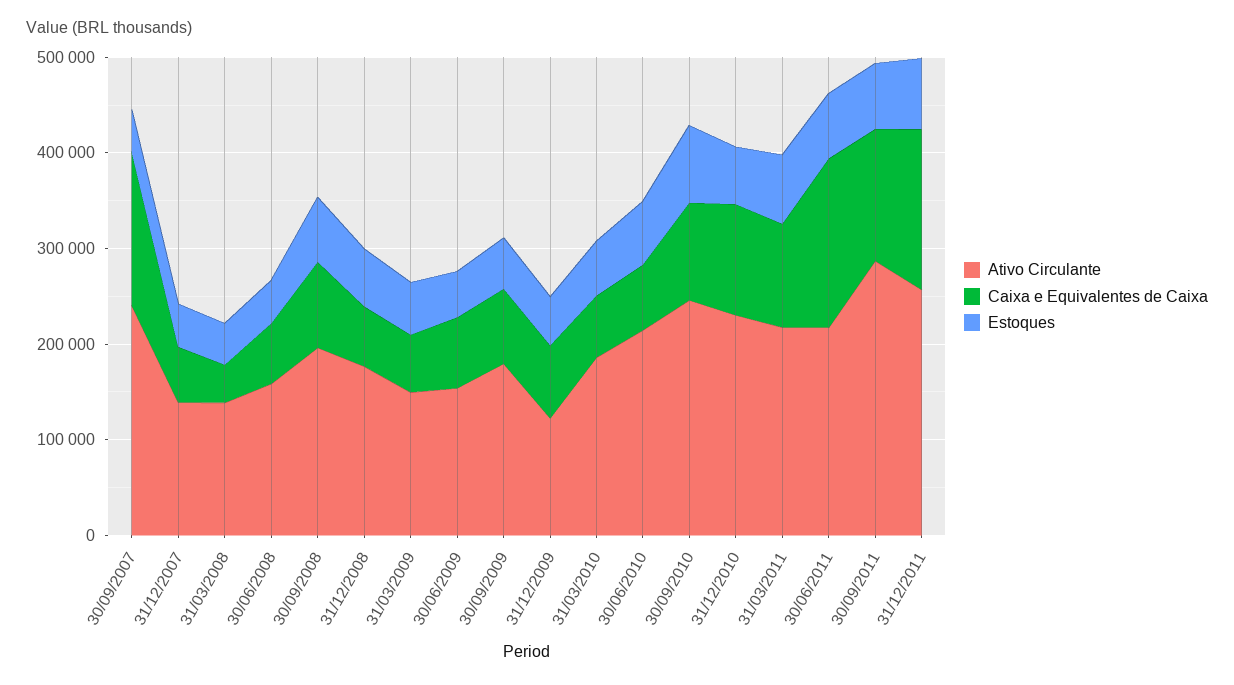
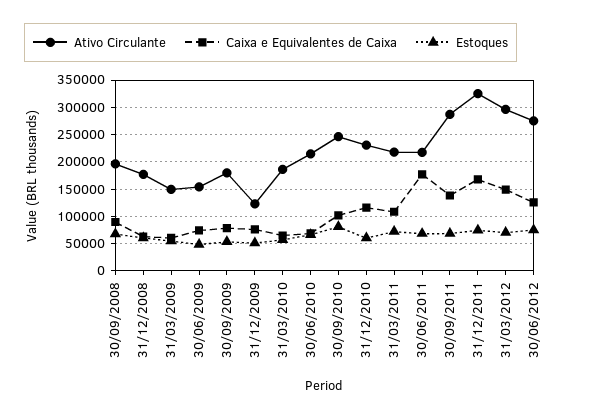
Ativo Circulante, 30/09/2007: 240000 -> none
Caixa e Equivalentes de Caixa, 30/09/2007: 160000 -> none
Estoques, 30/09/2007: 40000 -> none
Ativo Circulante, 31/12/2007: 140000 -> none
Caixa e Equivalentes de Caixa, 31/12/2007: 60000 -> none
Estoques, 31/12/2007: 40000 -> none
Ativo Circulante, 31/03/2008: 140000 -> none
Caixa e Equivalentes de Caixa, 31/03/2008: 40000 -> none
Estoques, 31/03/2008: 40000 -> none
Ativo Circulante, 30/06/2008: 160000 -> none
Caixa e Equivalentes de Caixa, 30/06/2008: 60000 -> none
Estoques, 30/06/2008: 40000 -> none
Ativo Circulante, 31/12/2011: 260000 -> 325000
Ativo Circulante, 31/03/2012: none -> 300000
Caixa e Equivalentes de Caixa, 31/03/2012: none -> 150000
Estoques, 31/03/2012: none -> 75000
Ativo Circulante, 30/06/2012: none -> 275000
Caixa e Equivalentes de Caixa, 30/06/2012: none -> 125000
Estoques, 30/06/2012: none -> 75000

